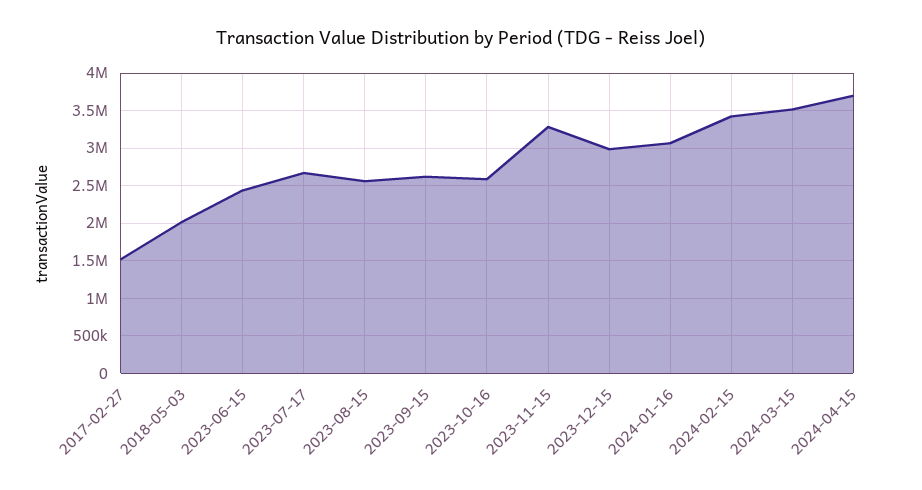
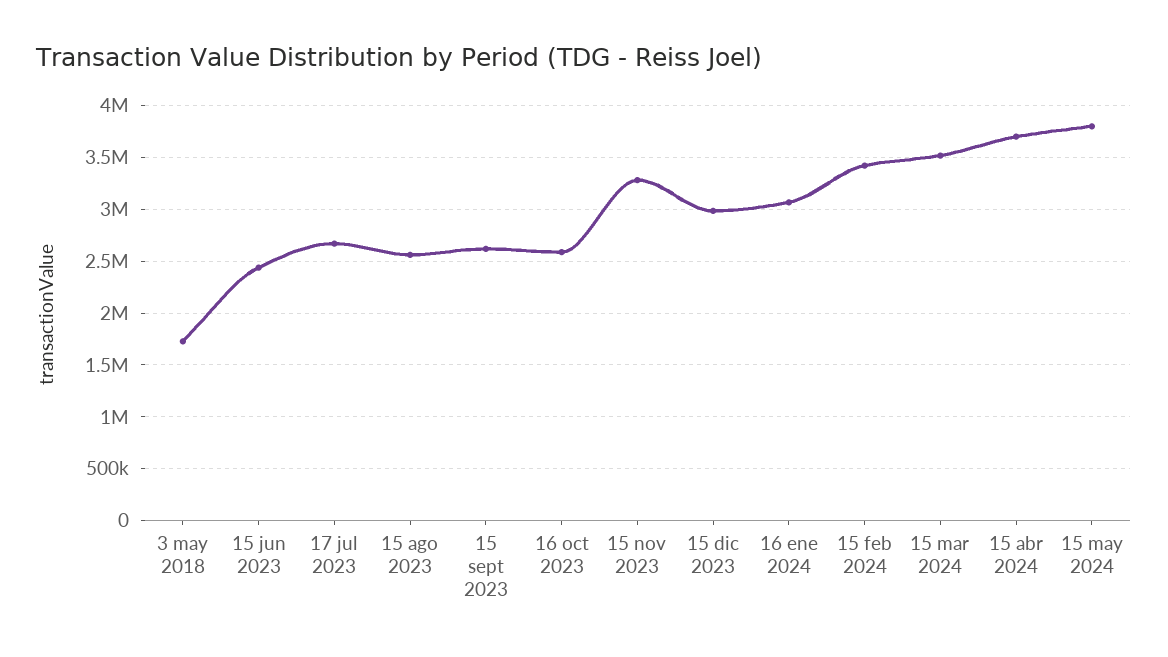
2017-02-27: 1500000 -> none
2018-05-03: 2000000 -> 1700000
15 may 2024: none -> 3800000

